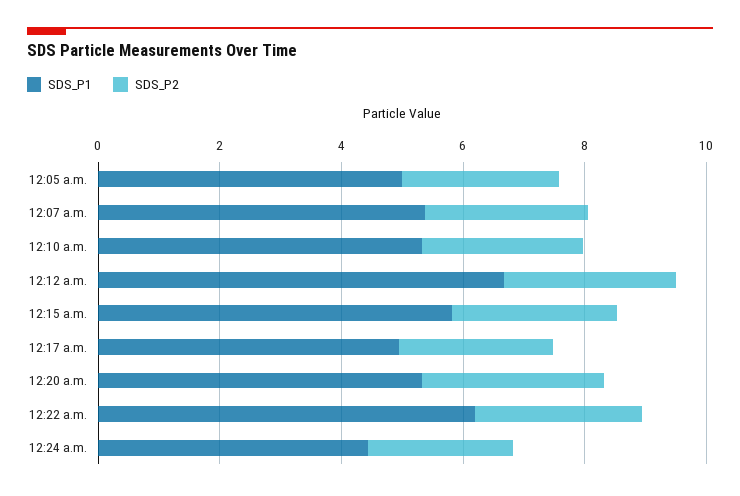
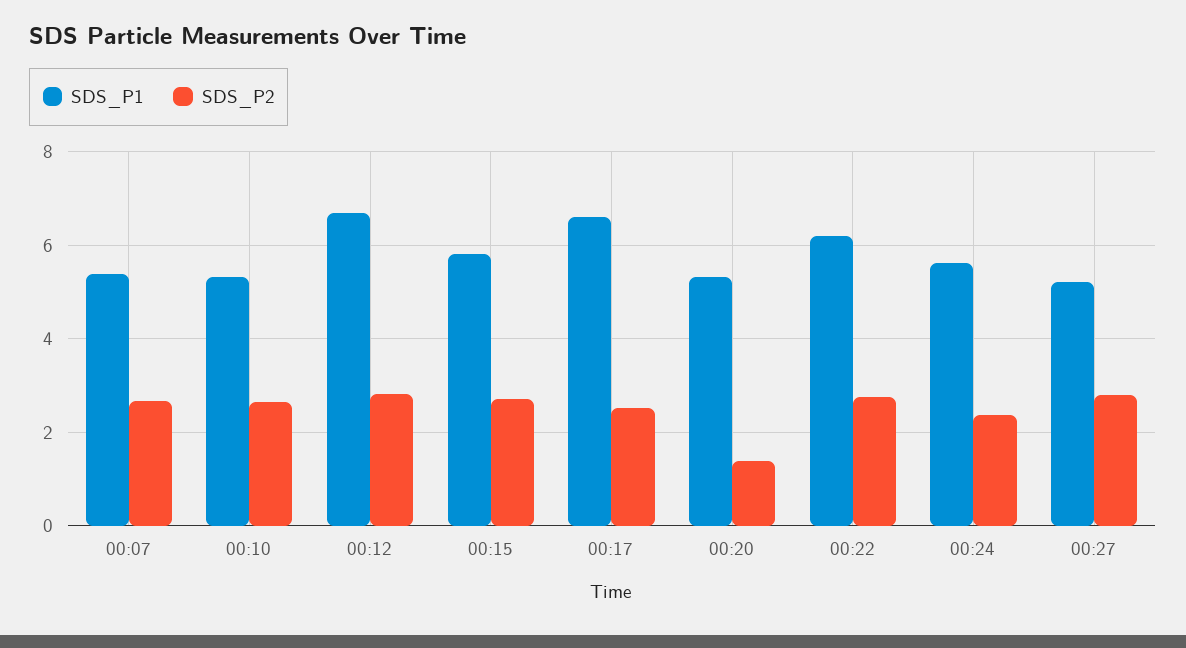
SDS_P1, 12:05 a.m.: 5 -> none
SDS_P2, 12:05 a.m.: 2.5 -> none
SDS_P1, 12:17 a.m.: 5 -> 6.6
SDS_P2, 12:20 a.m.: 3 -> 1.4
SDS_P1, 12:24 a.m.: 4.5 -> 5.6
SDS_P1, 00:27: none -> 5.2
SDS_P2, 00:27: none -> 2.8

